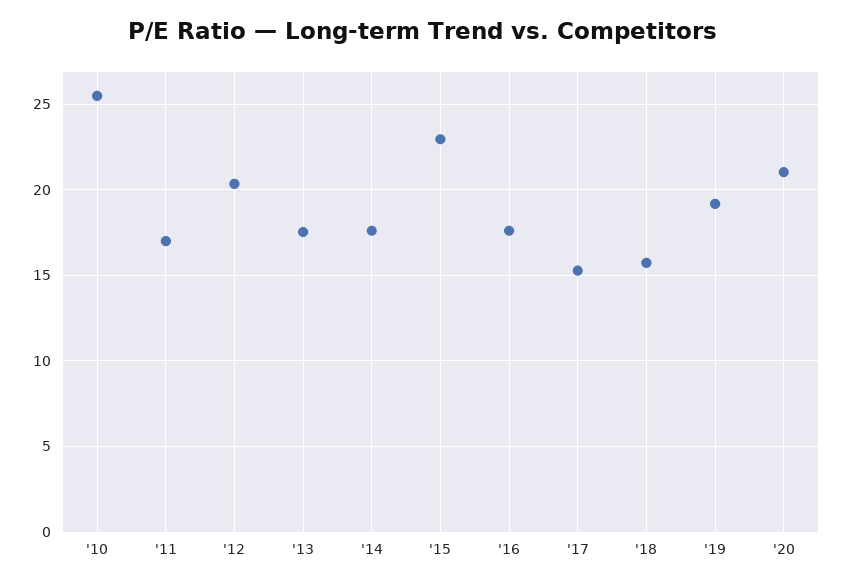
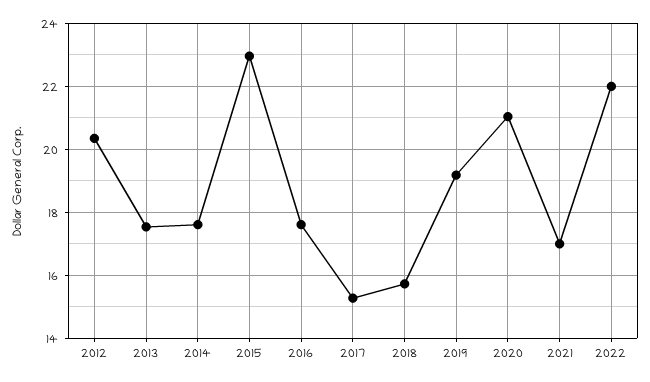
'10: 25.5 -> none
'11: 17 -> none
2021: none -> 17
2022: none -> 22

